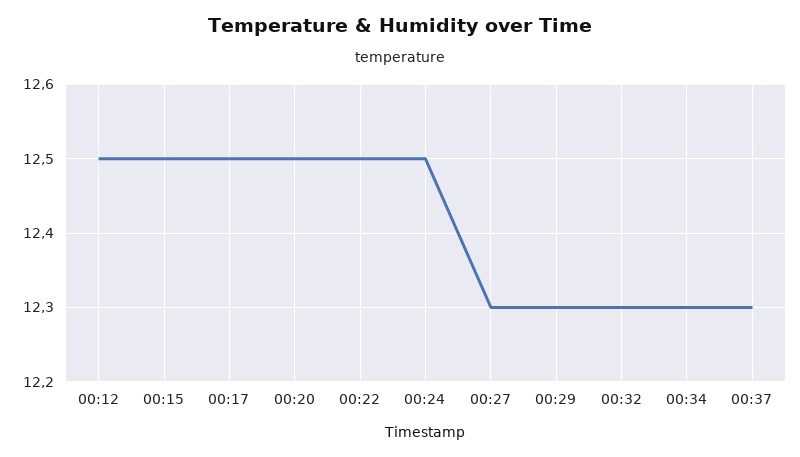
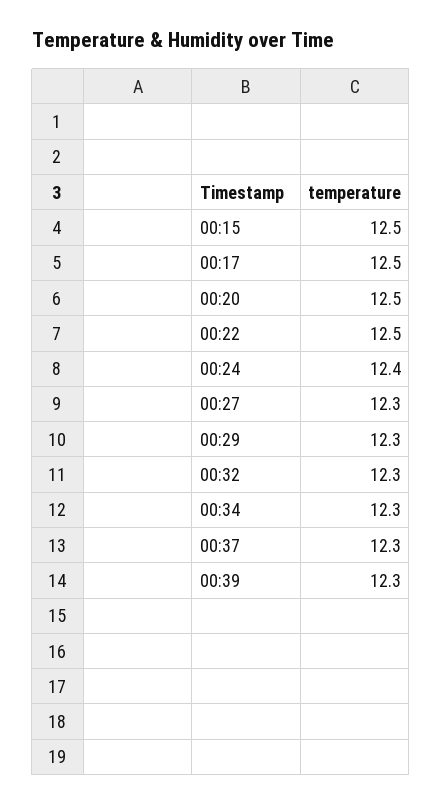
00:12: 12.5 -> none
00:24: 12.5 -> 12.4
00:39: none -> 12.3

